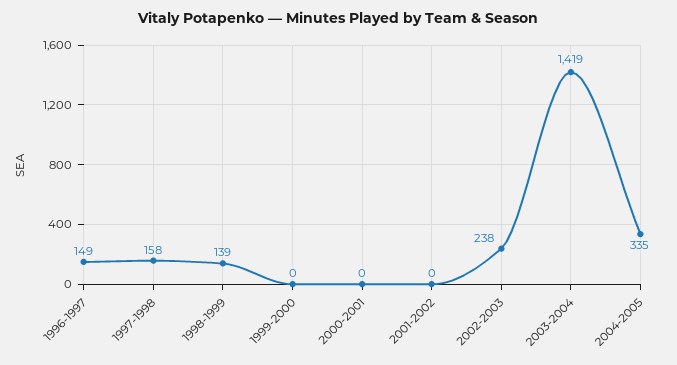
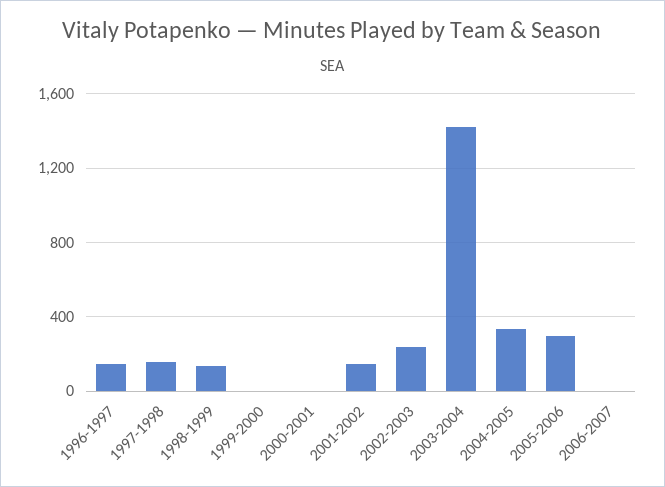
2001-2002: 0 -> 150
2005-2006: none -> 300
2006-2007: none -> 0

